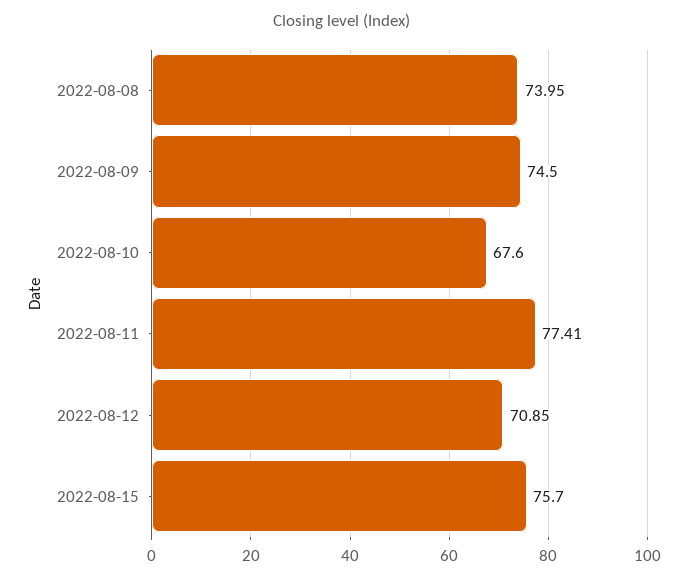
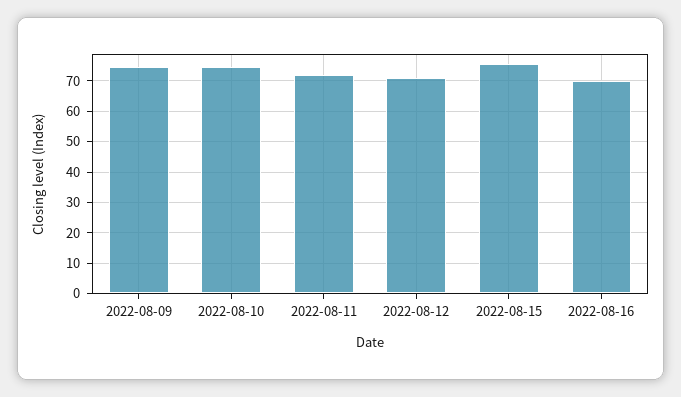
2022-08-08: 73.95 -> none
2022-08-10: 67.6 -> 74
2022-08-11: 77.41 -> 72
2022-08-16: none -> 70

